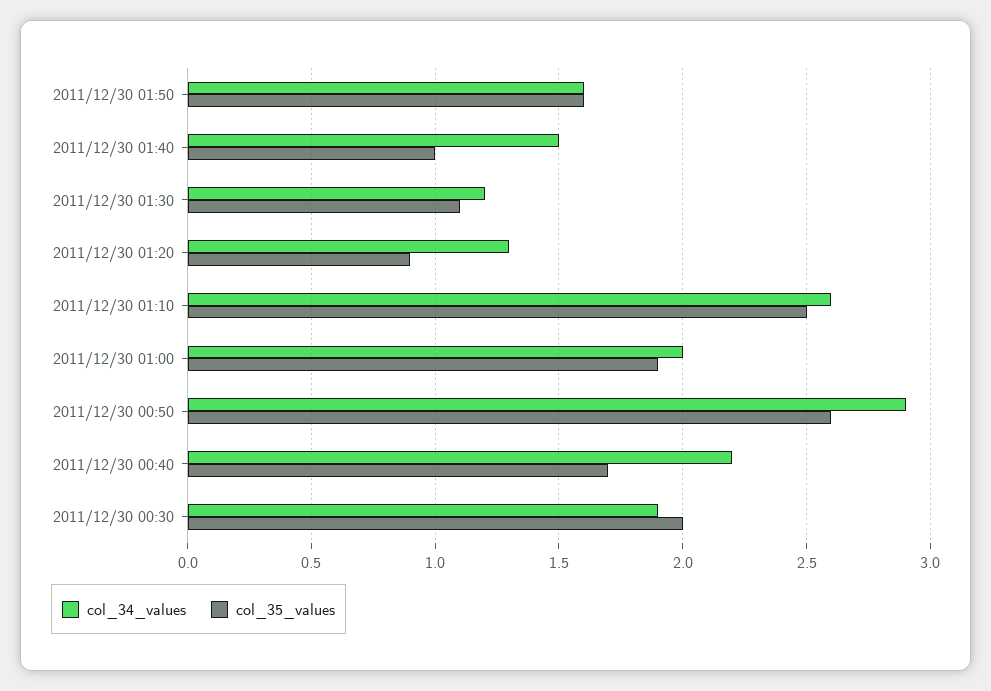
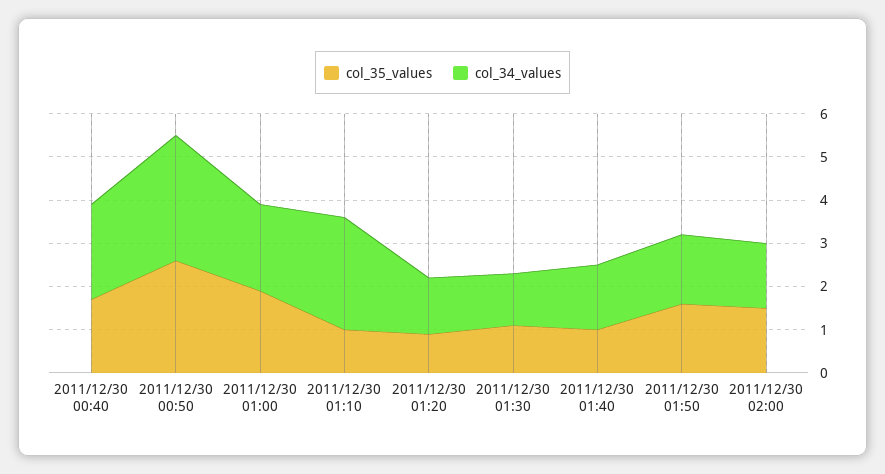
col_35_values, 2011/12/30 01:10: 2.5 -> 1
col_34_values, 2011/12/30 00:30: 1.9 -> none
col_35_values, 2011/12/30 00:30: 2 -> none
col_35_values, 2011/12/30 02:00: none -> 1.5
col_34_values, 2011/12/30 02:00: none -> 1.5

